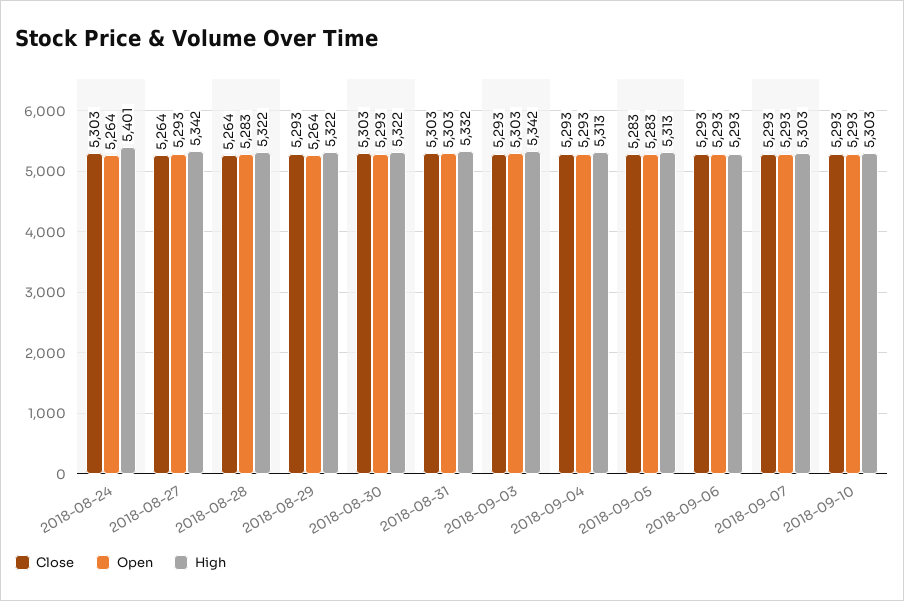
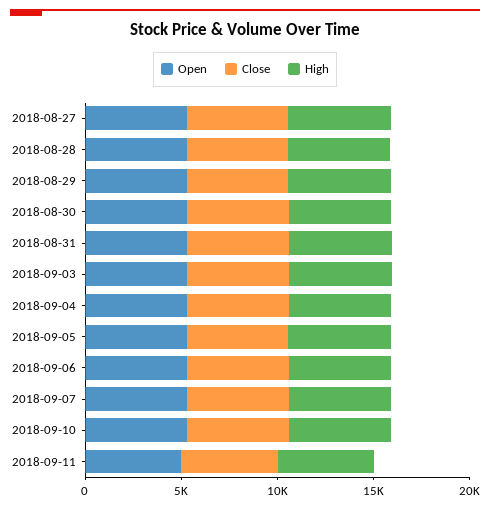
Close, 2018-08-24: 5303 -> none
Open, 2018-08-24: 5264 -> none
High, 2018-08-24: 5401 -> none
Open, 2018-09-11: none -> 5000
Close, 2018-09-11: none -> 5000
High, 2018-09-11: none -> 5000

